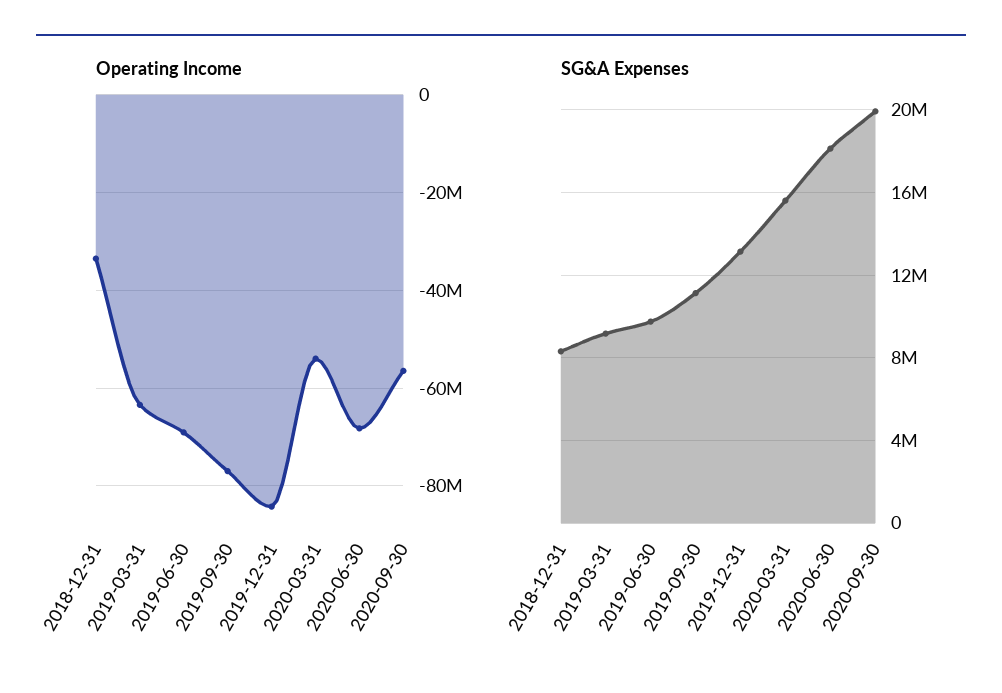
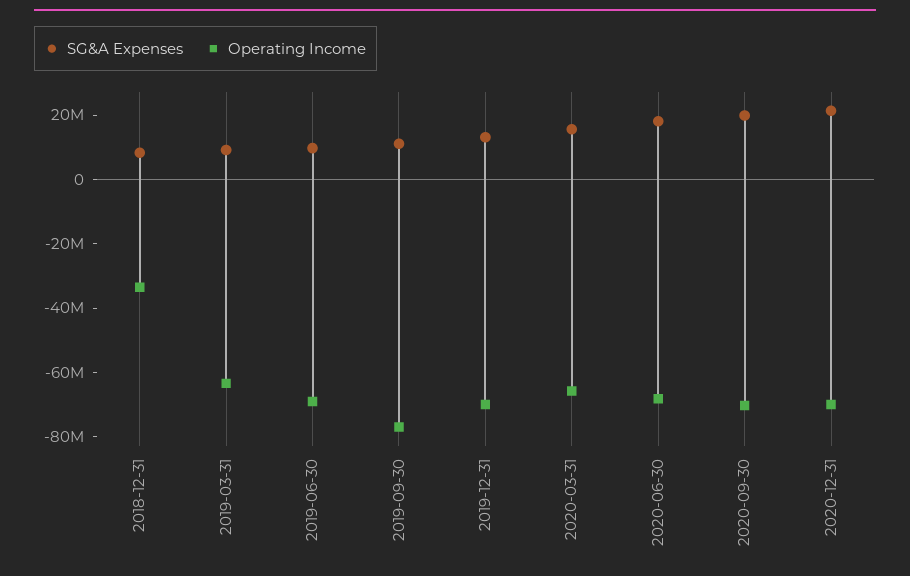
Operating Income, 2019-12-31: -84000000 -> -70000000
Operating Income, 2020-03-31: -54000000 -> -65000000
Operating Income, 2020-09-30: -56000000 -> -70000000
SG&A Expenses, 2020-12-31: none -> 20000000
Operating Income, 2020-12-31: none -> -70000000

